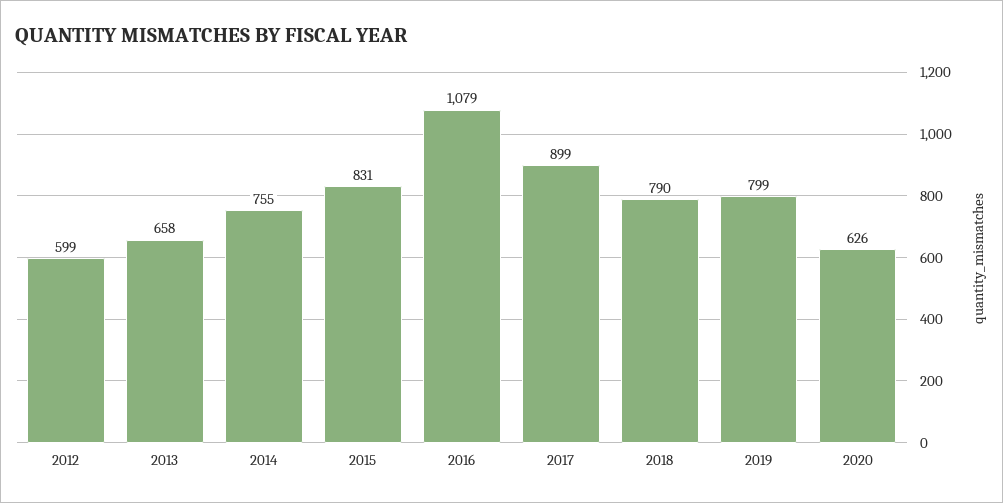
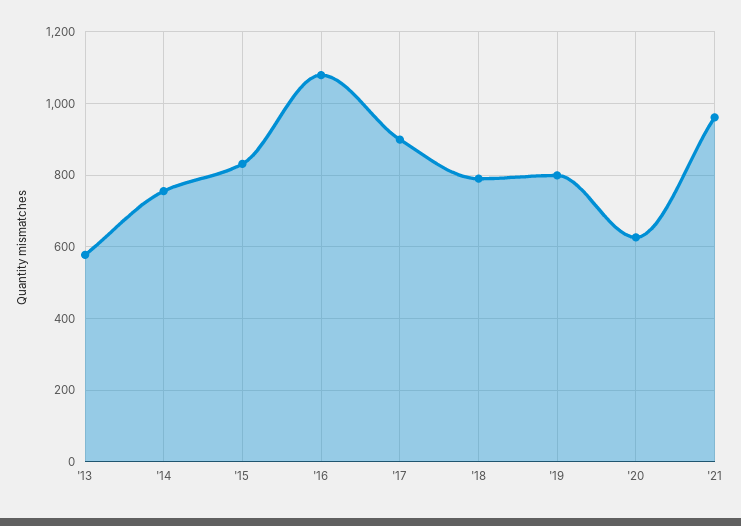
2012: 599 -> none
2013: 658 -> 580
'21: none -> 960

